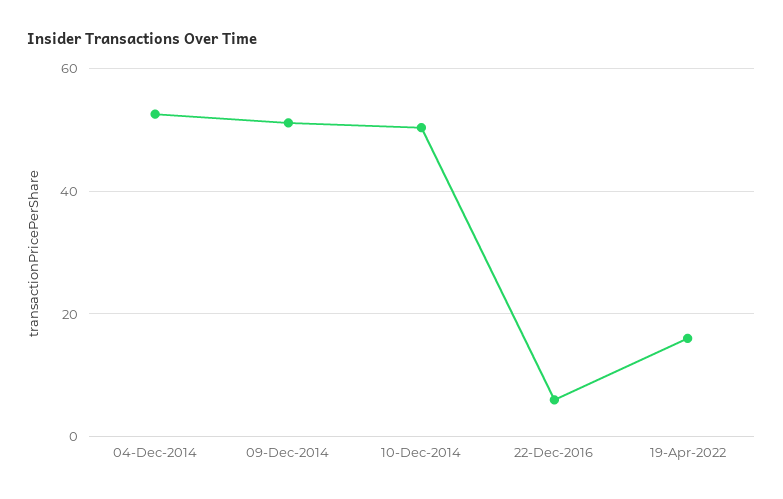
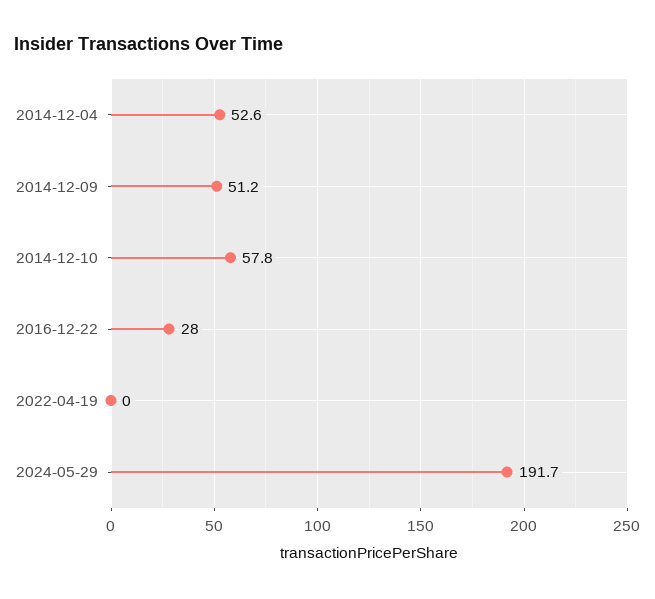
10-Dec-2014: 50 -> 57.8
22-Dec-2016: 6 -> 28
19-Apr-2022: 16 -> 0
2024-05-29: none -> 191.7

